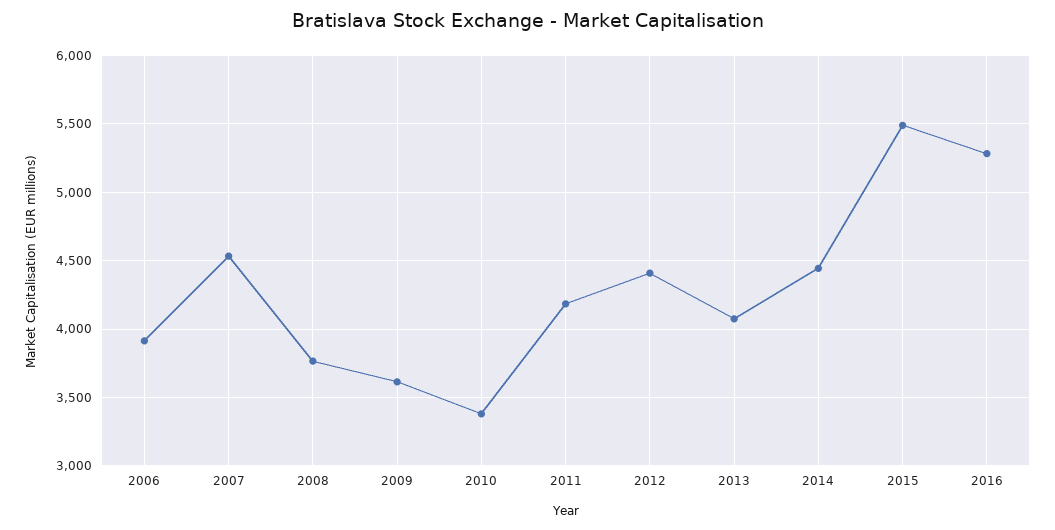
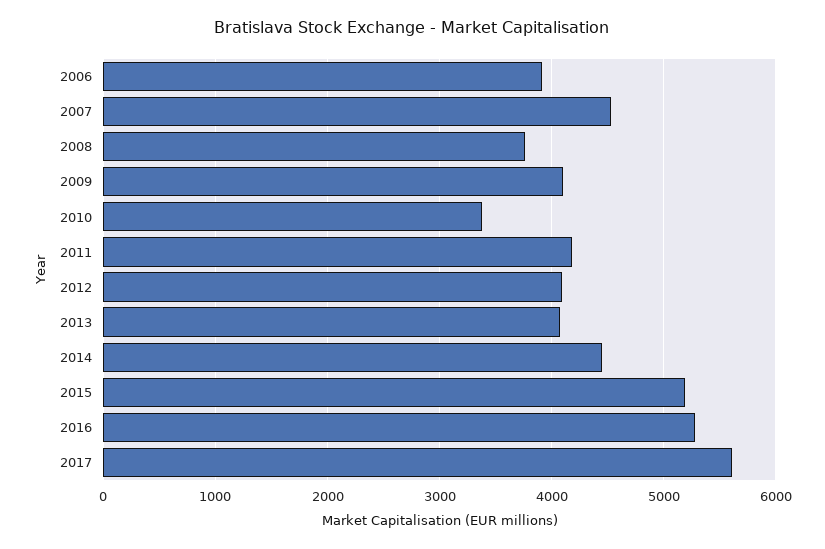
2009: 3600 -> 4100
2012: 4400 -> 4100
2015: 5500 -> 5200
2017: none -> 5600

